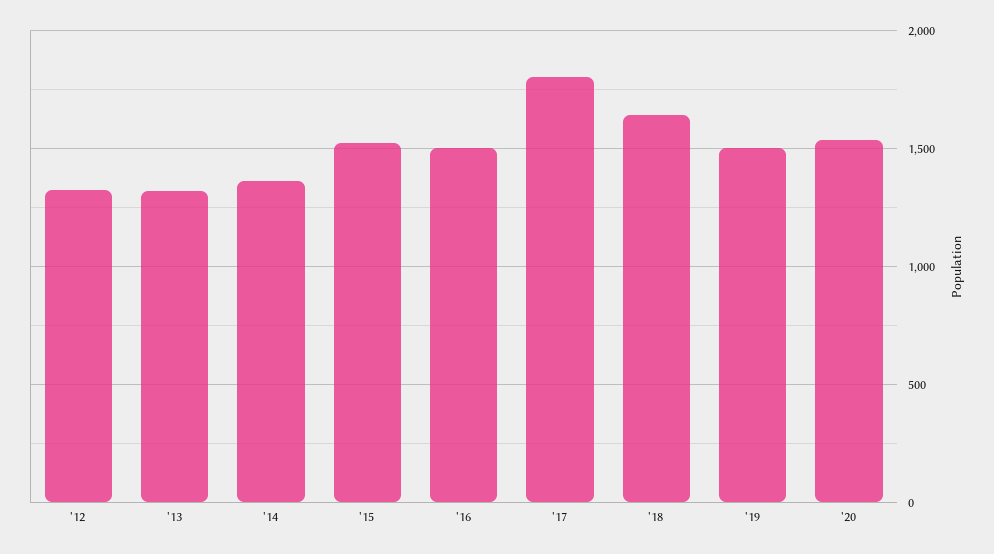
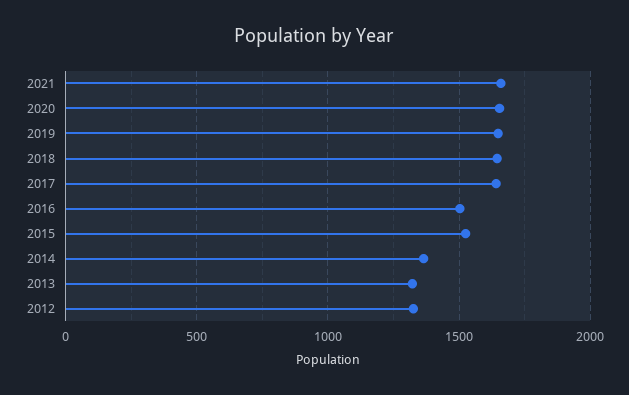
'17: 1800 -> 1650
'19: 1500 -> 1650
'20: 1550 -> 1650
2021: none -> 1650

